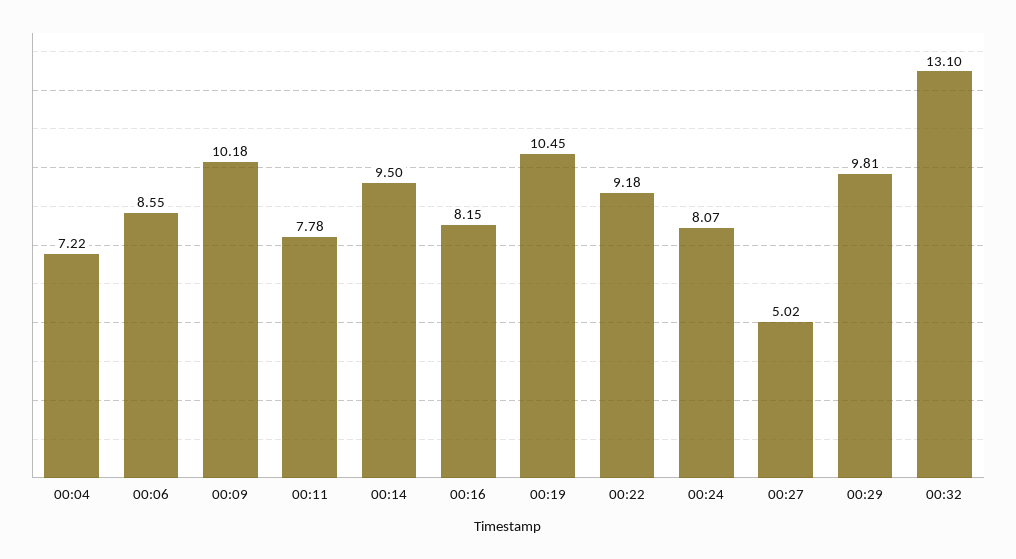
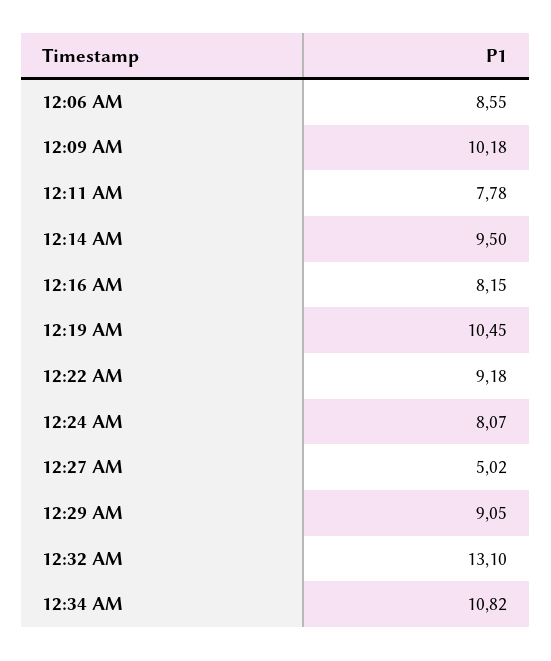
00:04: 7.22 -> none
00:29: 9.81 -> 9.05
12:34 AM: none -> 10.82

